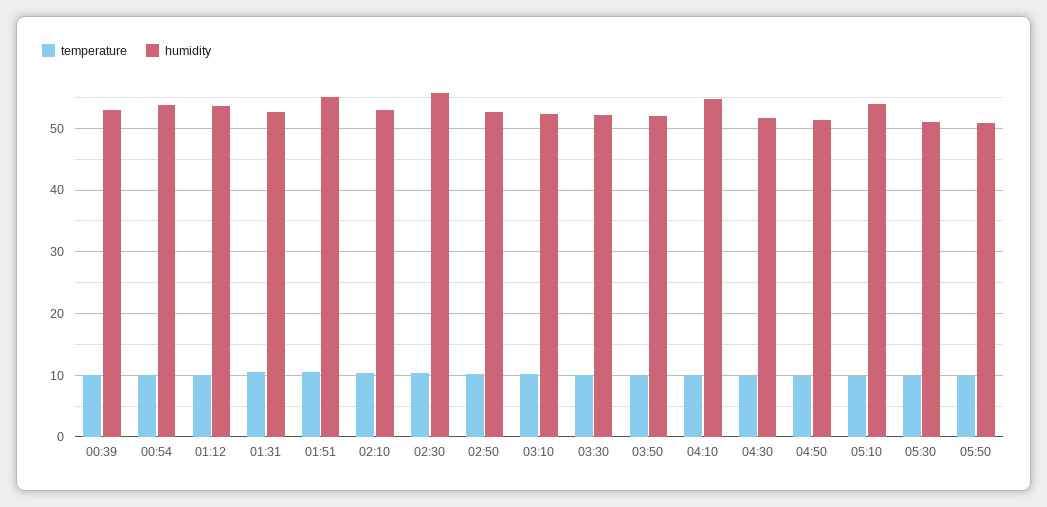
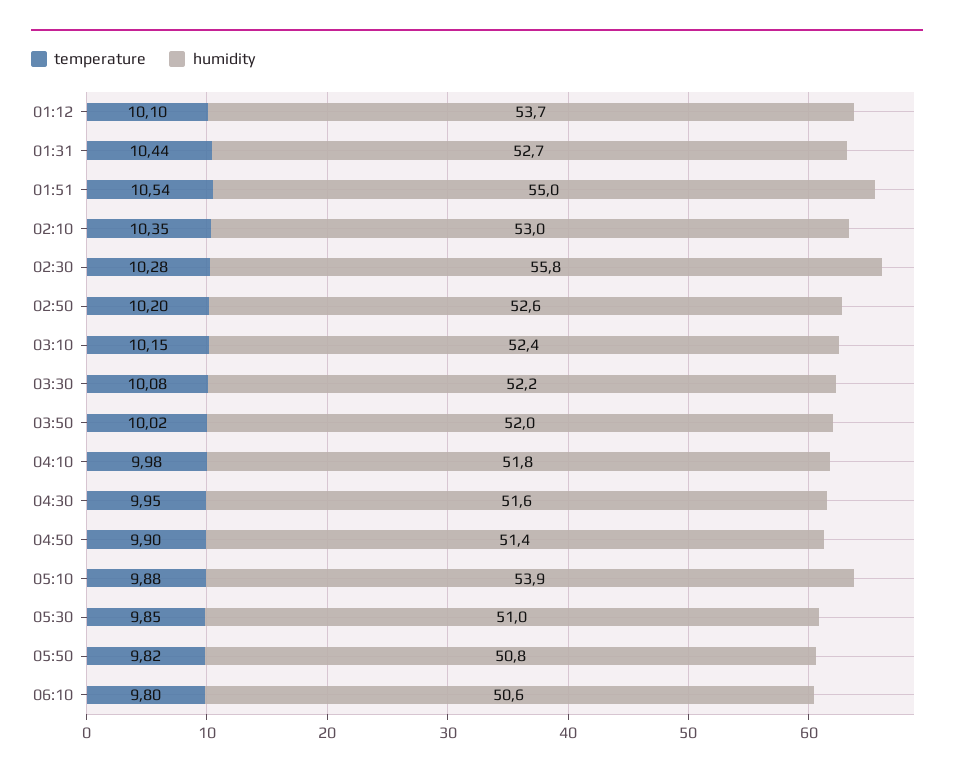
temperature, 00:39: 10 -> none
humidity, 00:39: 53 -> none
temperature, 00:54: 10 -> none
humidity, 00:54: 54 -> none
humidity, 04:10: 55 -> 51.8
temperature, 06:10: none -> 9.8
humidity, 06:10: none -> 50.6

